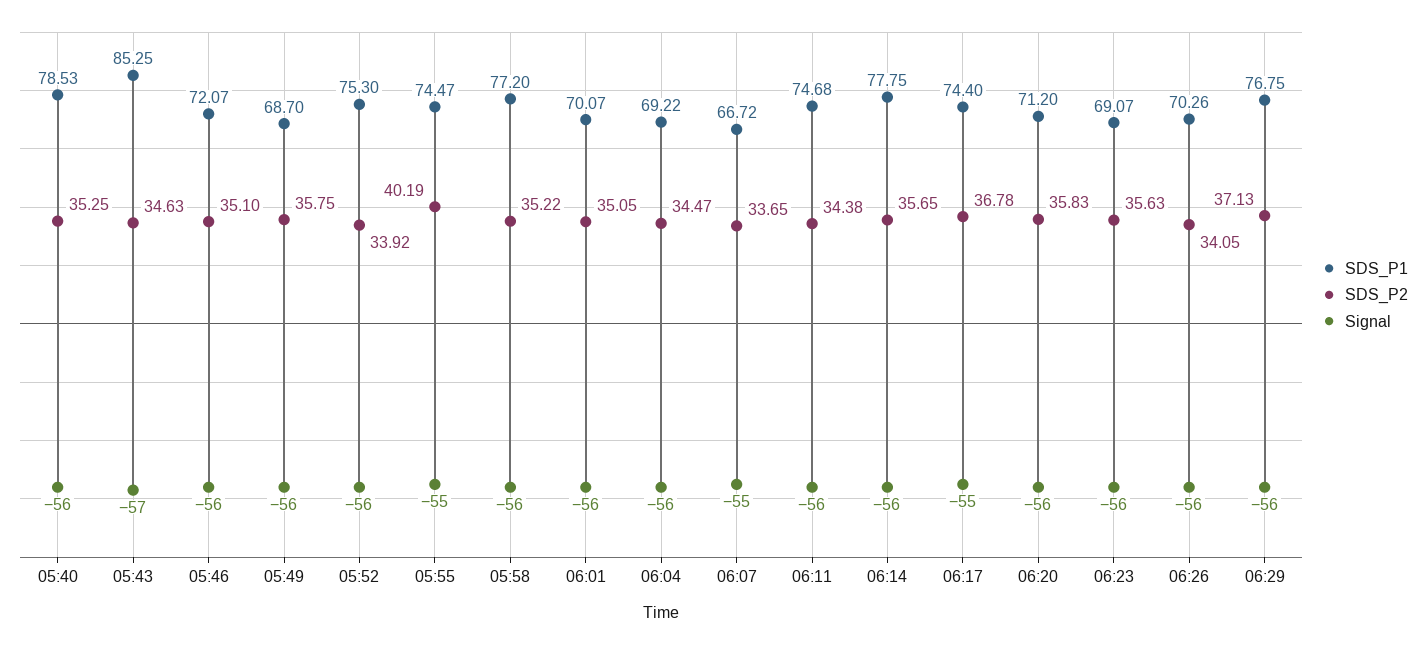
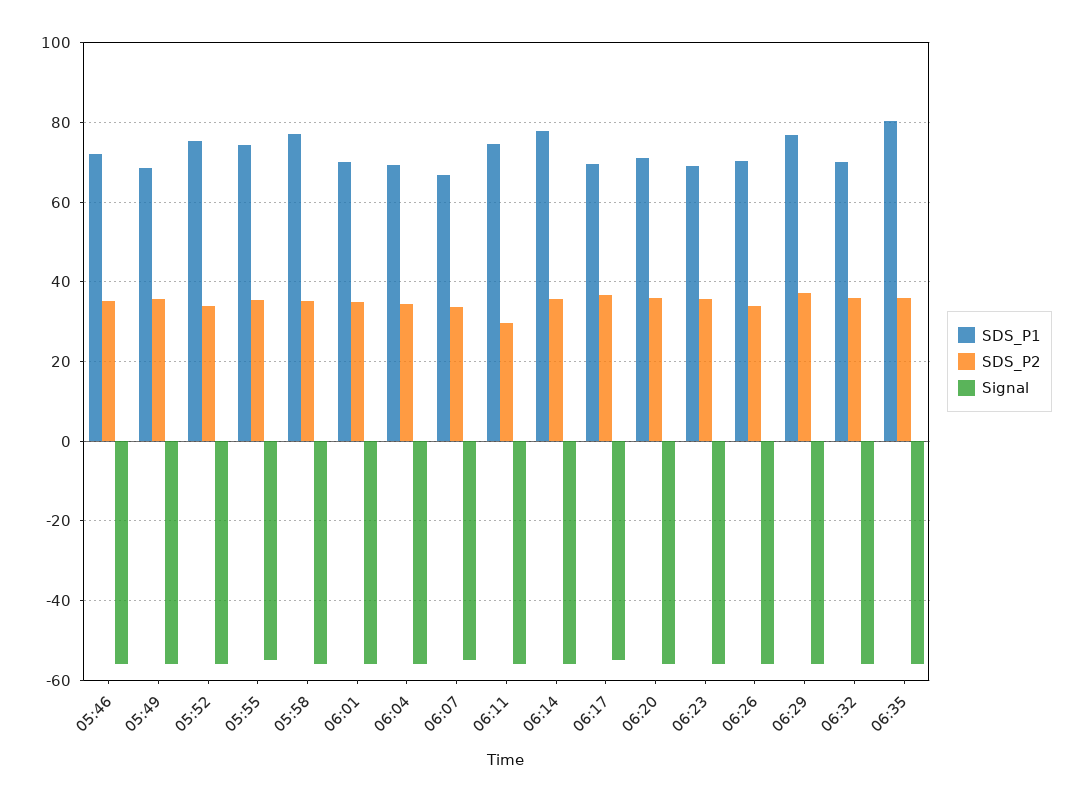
SDS_P1, 05:40: 78.53 -> none
SDS_P2, 05:40: 35.25 -> none
Signal, 05:40: -56 -> none
SDS_P1, 05:43: 85.25 -> none
SDS_P2, 05:43: 34.63 -> none
Signal, 05:43: -57 -> none
SDS_P2, 05:55: 40.19 -> 36
SDS_P2, 06:11: 34.38 -> 30
SDS_P1, 06:17: 74.4 -> 70
SDS_P1, 06:32: none -> 70
SDS_P2, 06:32: none -> 36
Signal, 06:32: none -> -56
SDS_P1, 06:35: none -> 80
SDS_P2, 06:35: none -> 36
Signal, 06:35: none -> -56

